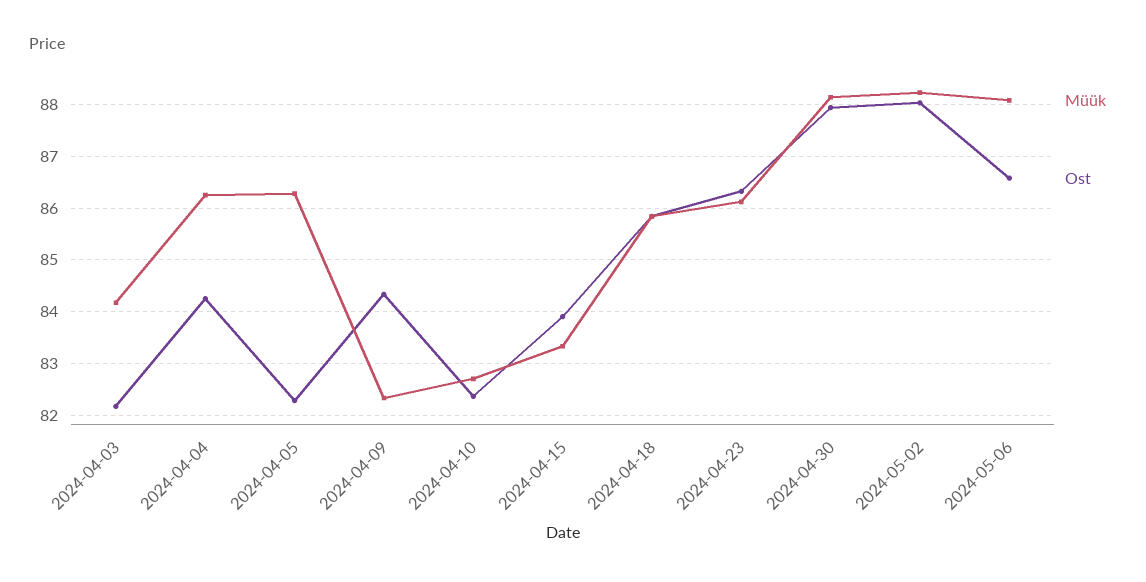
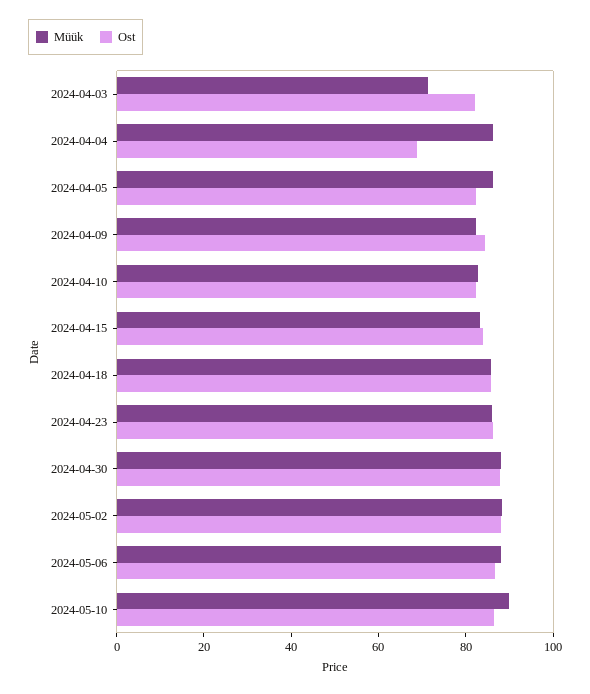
Müük, 2024-04-03: 84.2 -> 70
Ost, 2024-04-04: 84.2 -> 70
Müük, 2024-05-10: none -> 90
Ost, 2024-05-10: none -> 85

